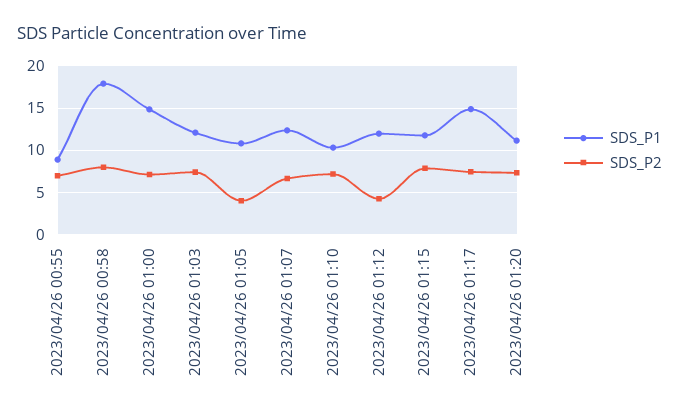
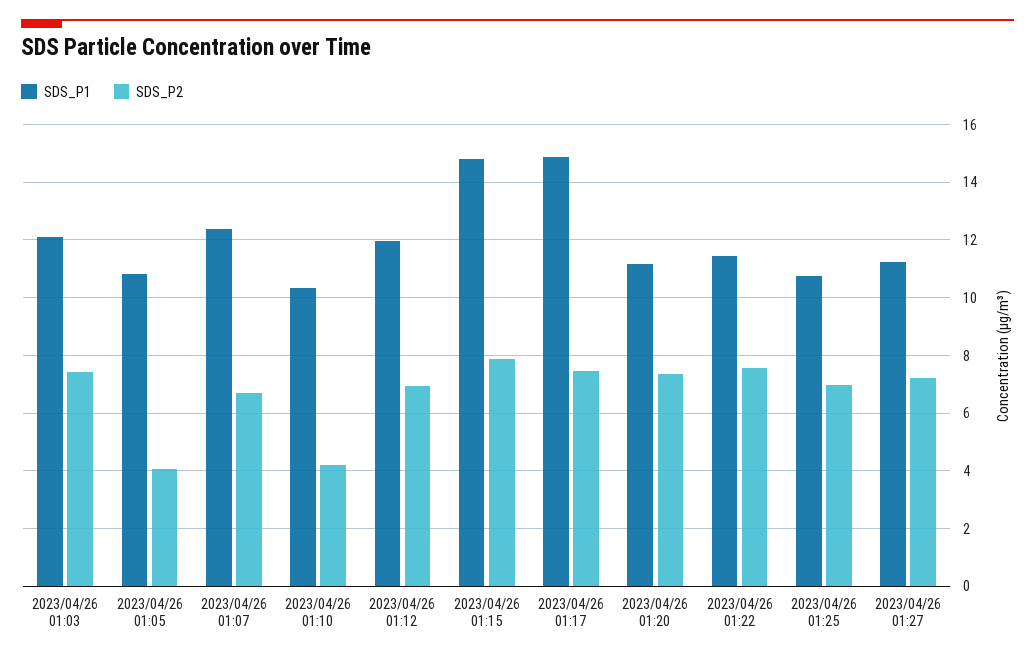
SDS_P1, 2023/04/26 00:55: 9 -> none
SDS_P2, 2023/04/26 00:55: 7 -> none
SDS_P1, 2023/04/26 00:58: 18 -> none
SDS_P2, 2023/04/26 00:58: 8 -> none
SDS_P1, 2023/04/26 01:00: 15 -> none
SDS_P2, 2023/04/26 01:00: 7 -> none
SDS_P2, 2023/04/26 01:10: 7 -> 4.25
SDS_P2, 2023/04/26 01:12: 4 -> 7
SDS_P1, 2023/04/26 01:15: 12 -> 14.75
SDS_P1, 2023/04/26 01:22: none -> 11.5
SDS_P2, 2023/04/26 01:22: none -> 7.5
SDS_P1, 2023/04/26 01:25: none -> 10.75
SDS_P2, 2023/04/26 01:25: none -> 7
SDS_P1, 2023/04/26 01:27: none -> 11.25
SDS_P2, 2023/04/26 01:27: none -> 7.25

